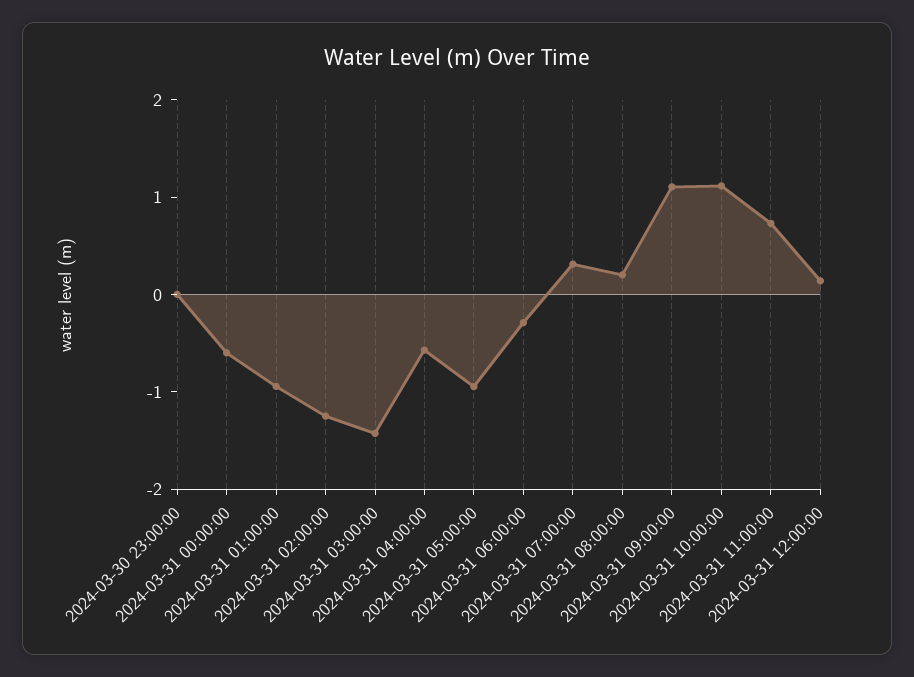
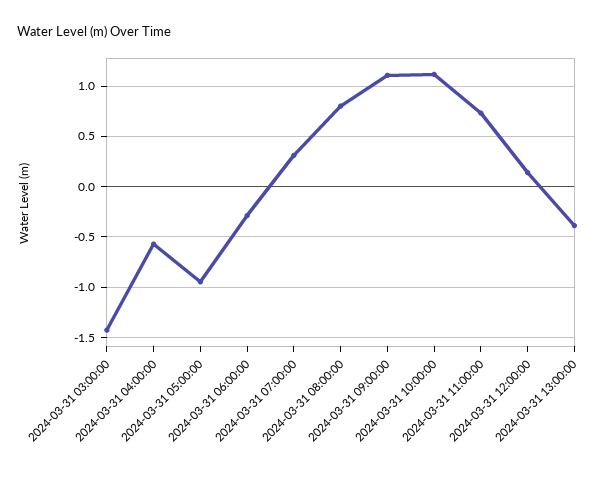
2024-03-30 23:00:00: 0 -> none
2024-03-31 00:00:00: -0.6 -> none
2024-03-31 01:00:00: -1 -> none
2024-03-31 02:00:00: -1.2 -> none
2024-03-31 08:00:00: 0.2 -> 0.8
2024-03-31 13:00:00: none -> -0.4

